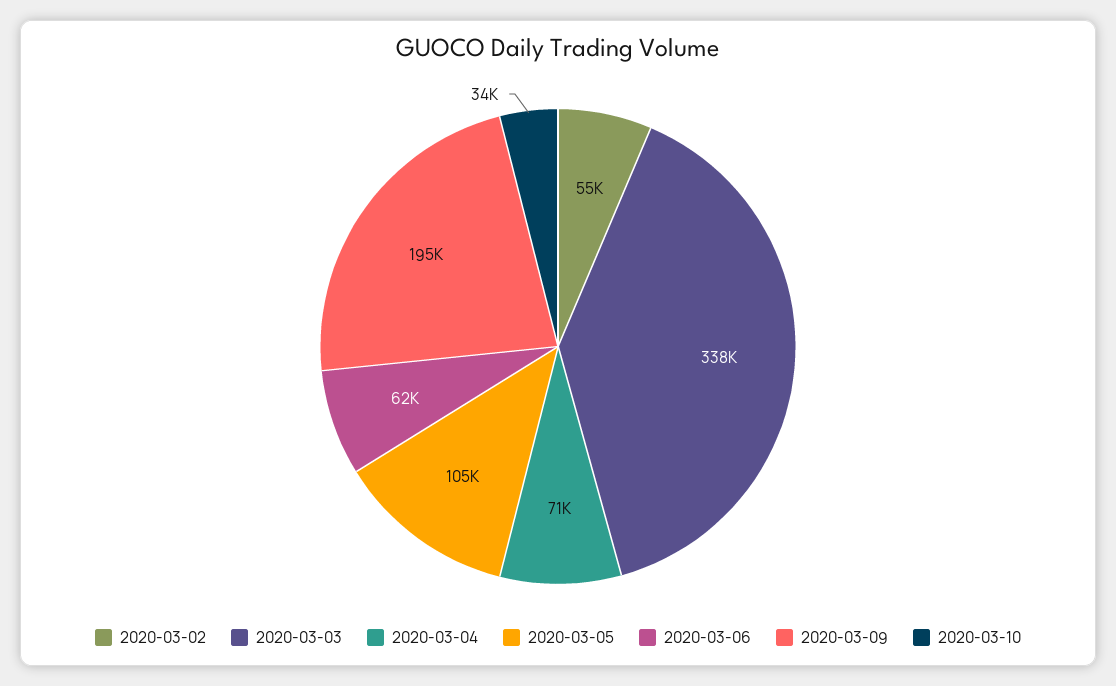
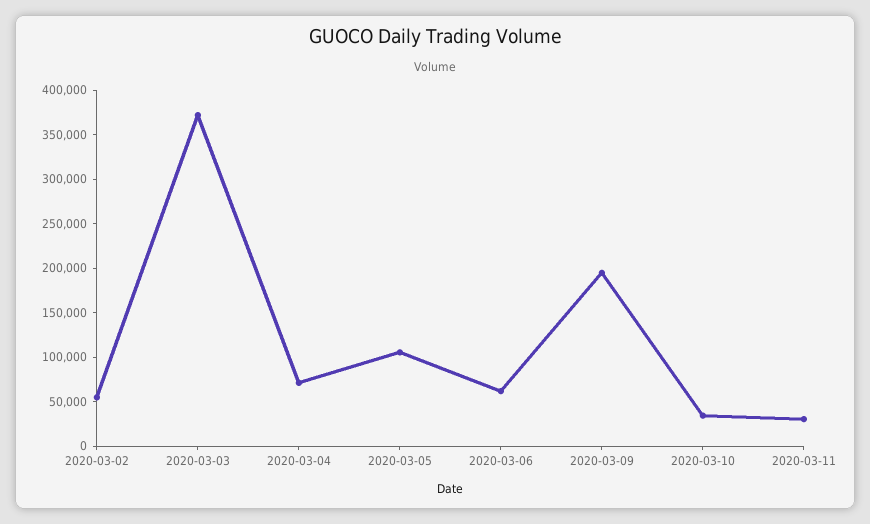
2020-03-03: 338000 -> 370000
2020-03-11: none -> 30000

